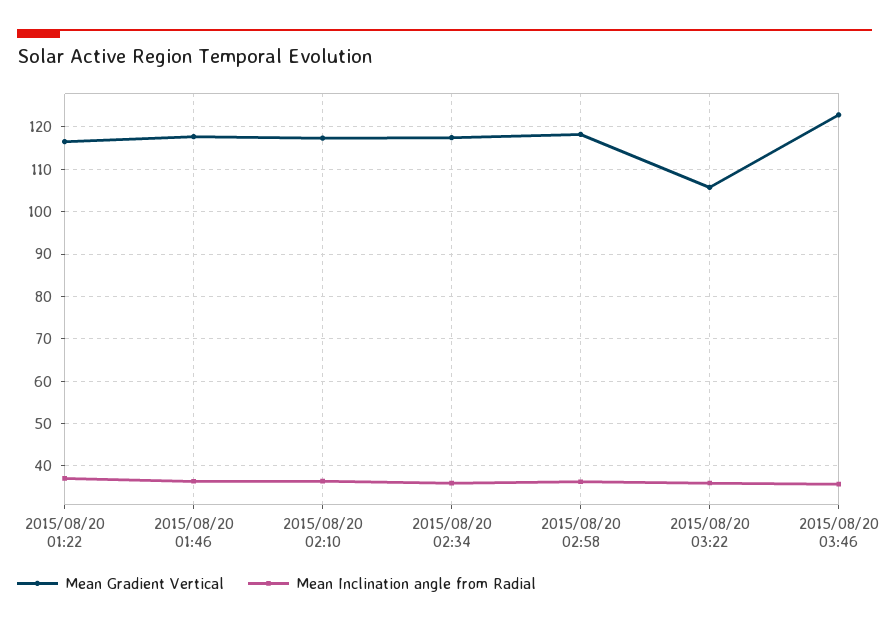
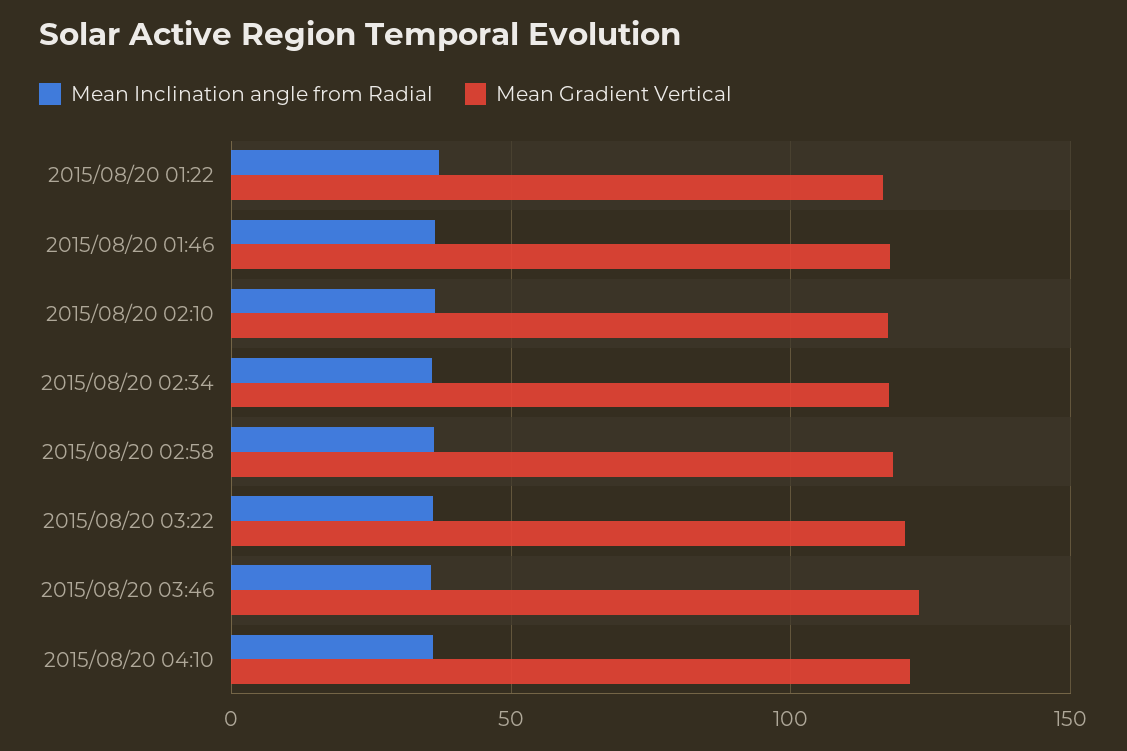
Mean Gradient Vertical, 2015/08/20 03:22: 106 -> 120
Mean Inclination angle from Radial, 2015/08/20 04:10: none -> 35
Mean Gradient Vertical, 2015/08/20 04:10: none -> 120

